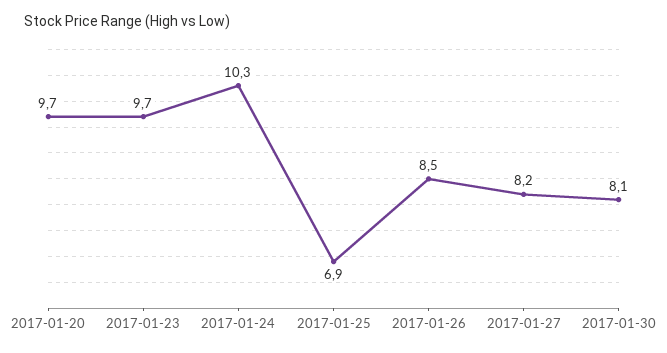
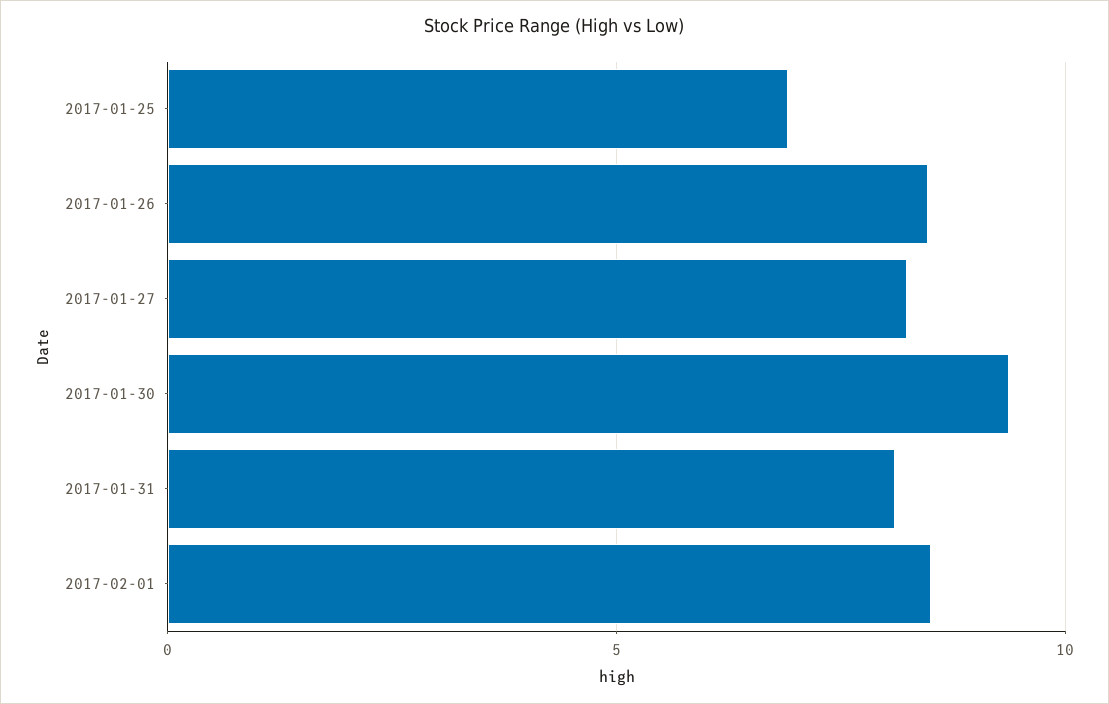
2017-01-20: 9.7 -> none
2017-01-23: 9.7 -> none
2017-01-24: 10.3 -> none
2017-01-30: 8.1 -> 9.5
2017-01-31: none -> 8
2017-02-01: none -> 8.5

